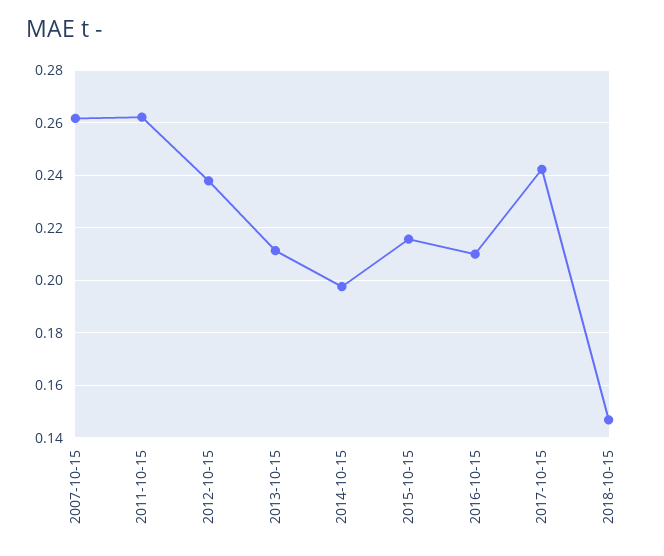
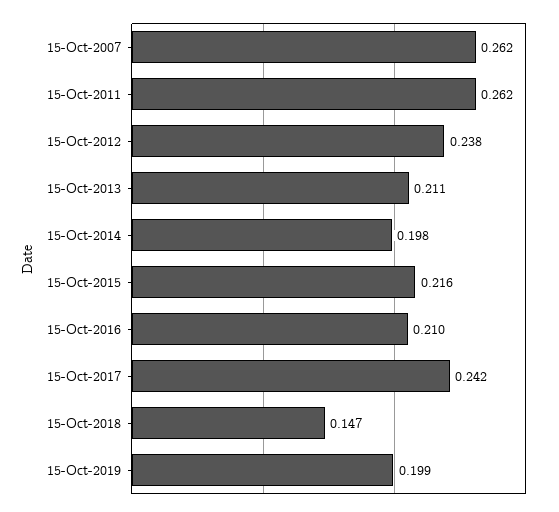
15-Oct-2019: none -> 0.199

